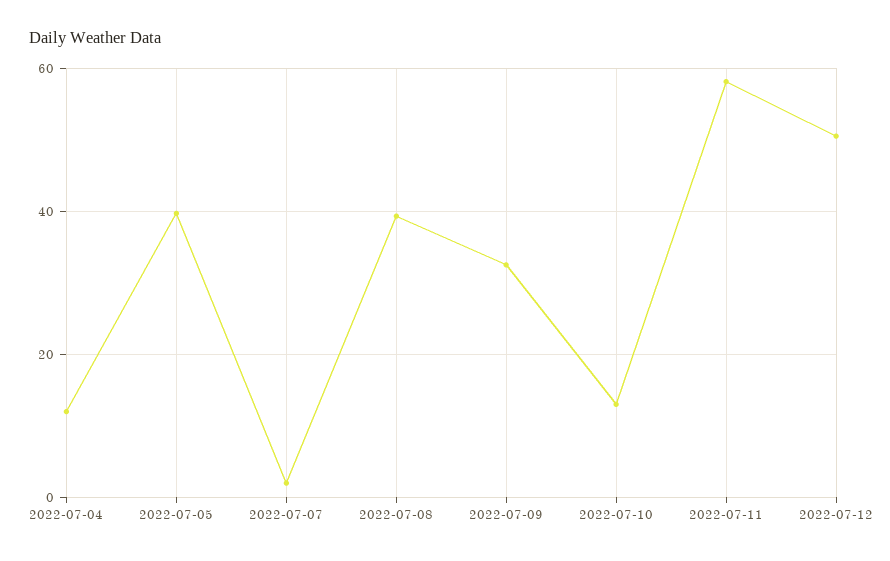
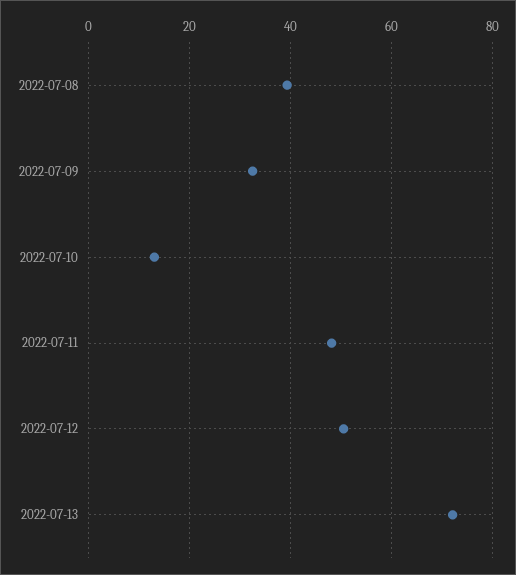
2022-07-04: 12 -> none
2022-07-05: 40 -> none
2022-07-07: 2 -> none
2022-07-11: 58 -> 48
2022-07-13: none -> 72

